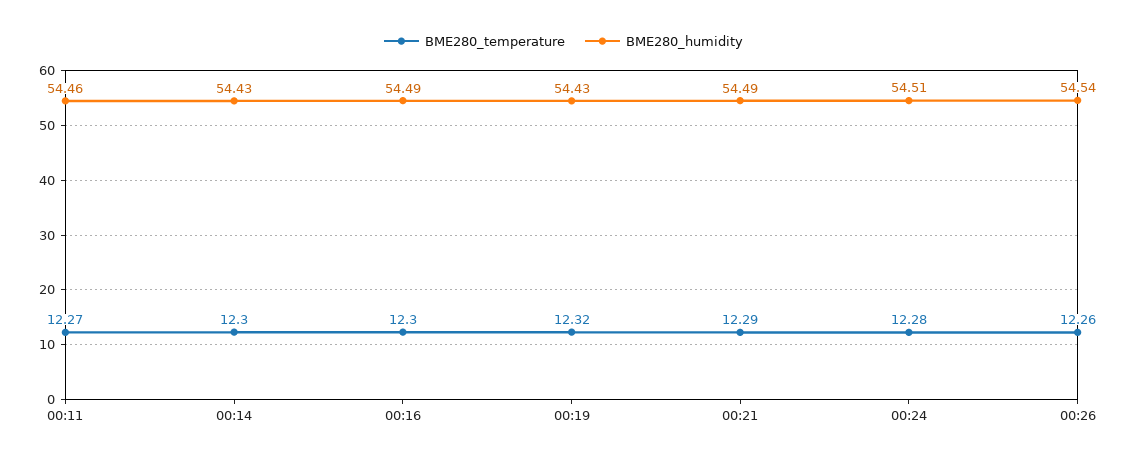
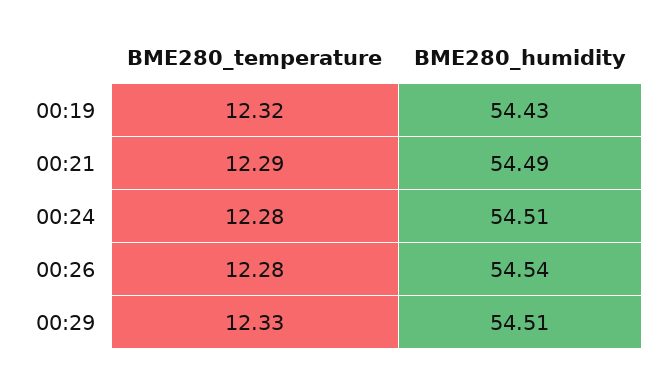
BME280_temperature, 00:11: 12.27 -> none
BME280_humidity, 00:11: 54.46 -> none
BME280_temperature, 00:14: 12.3 -> none
BME280_humidity, 00:14: 54.43 -> none
BME280_temperature, 00:16: 12.3 -> none
BME280_humidity, 00:16: 54.49 -> none
BME280_temperature, 00:26: 12.26 -> 12.28
BME280_temperature, 00:29: none -> 12.33
BME280_humidity, 00:29: none -> 54.51

